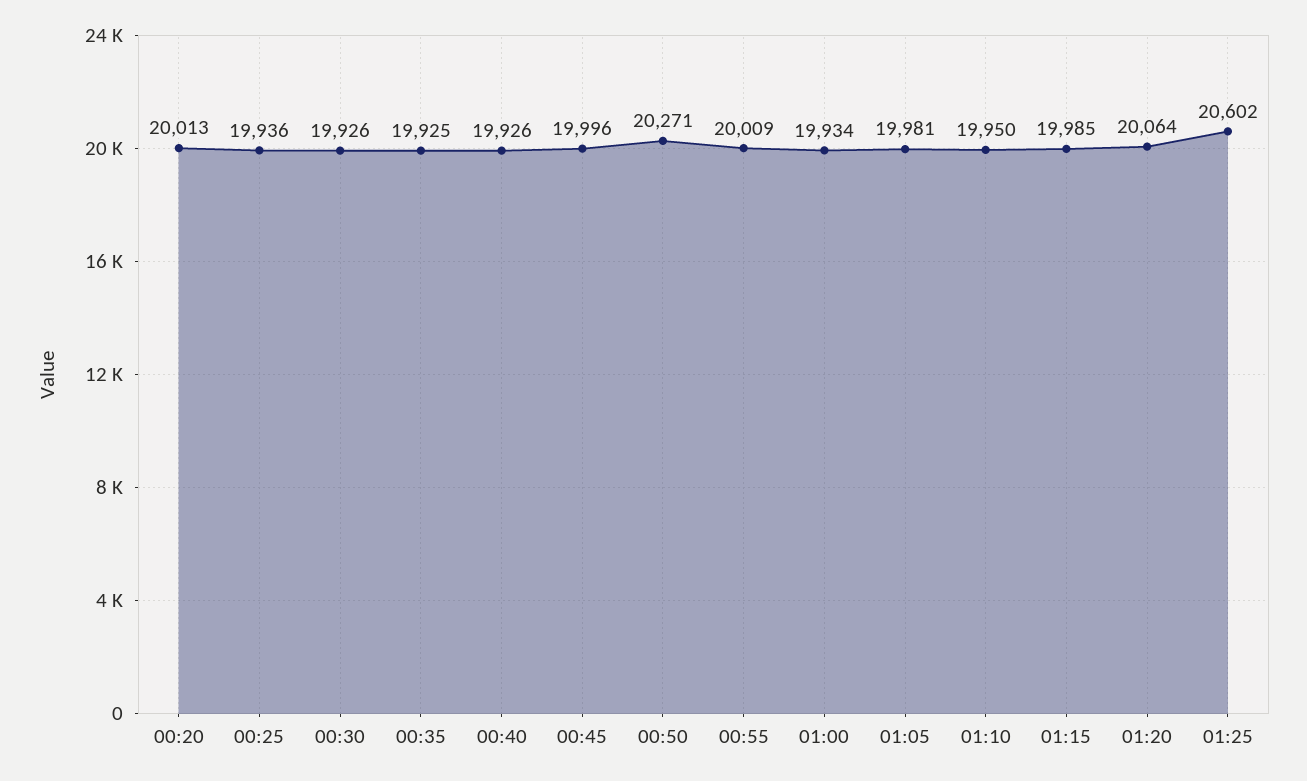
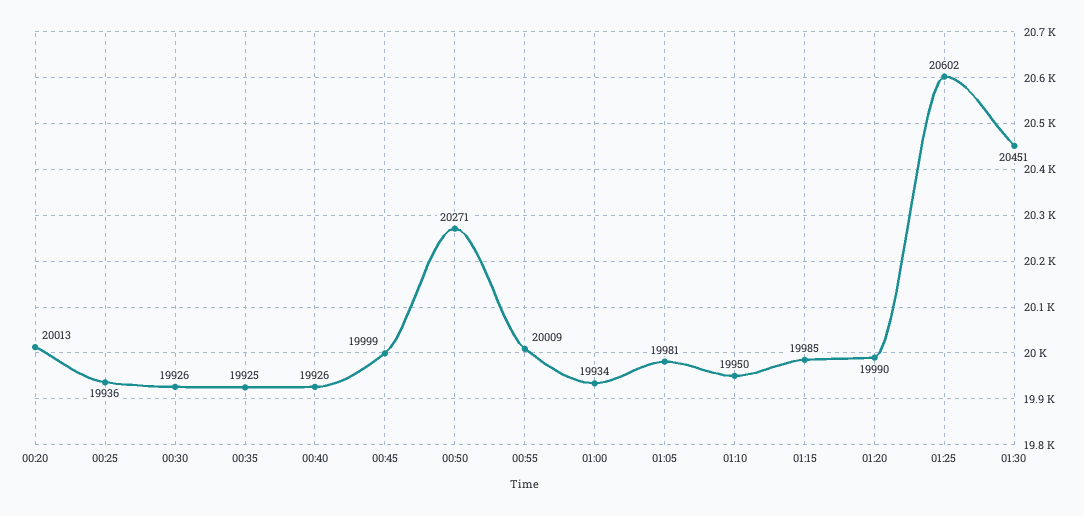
00:45: 19996 -> 19999
01:20: 20064 -> 19990
01:30: none -> 20451

